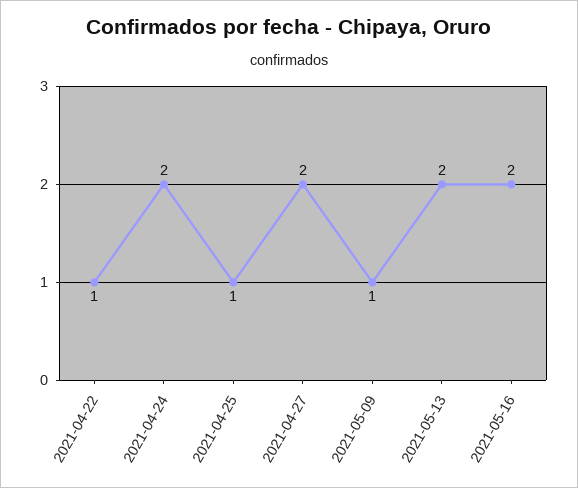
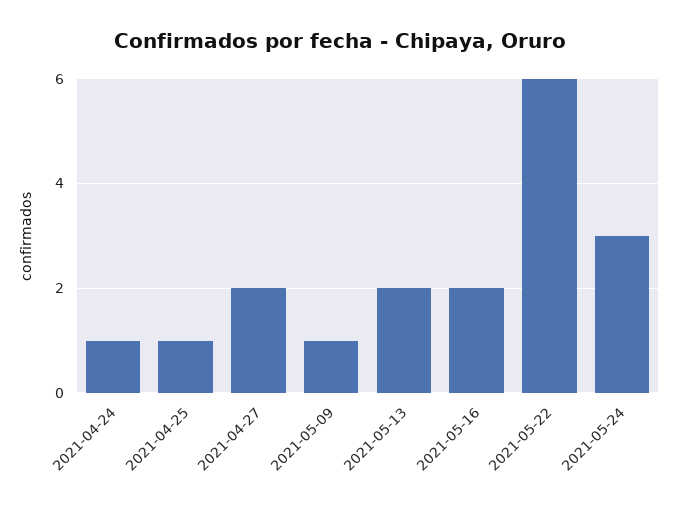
2021-04-22: 1 -> none
2021-04-24: 2 -> 1
2021-05-22: none -> 6
2021-05-24: none -> 3

